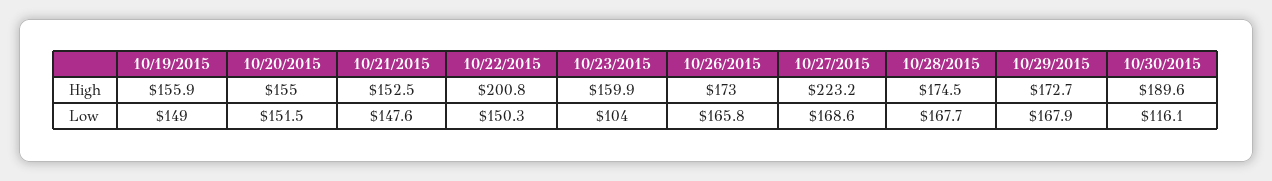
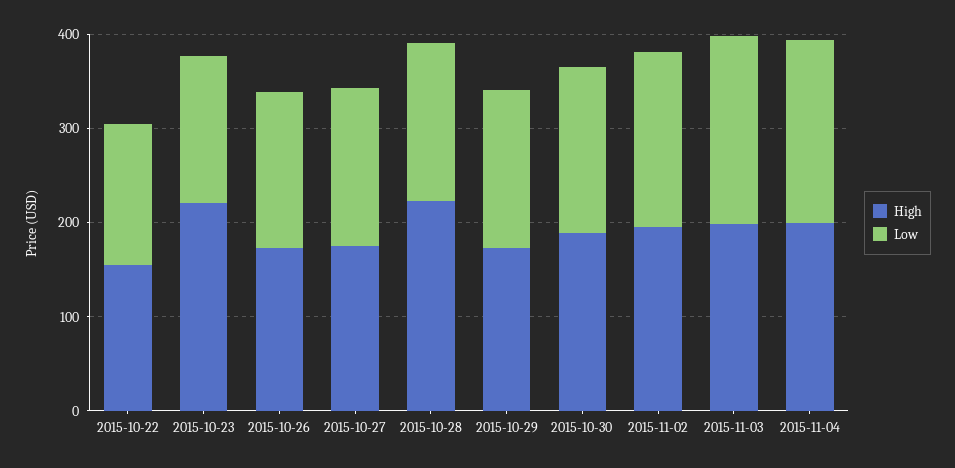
High, 10/19/2015: 155.9 -> none
High, 10/20/2015: 155 -> none
High, 10/21/2015: 152.5 -> none
High, 10/22/2015: 200.8 -> 160
High, 10/23/2015: 159.9 -> 220
High, 10/27/2015: 223.2 -> 180
High, 10/28/2015: 174.5 -> 220
Low, 10/19/2015: 149 -> none
Low, 10/20/2015: 151.5 -> none
Low, 10/21/2015: 147.6 -> none
Low, 10/23/2015: 104 -> 160
Low, 10/30/2015: 116.1 -> 180
High, 2015-11-02: none -> 200
Low, 2015-11-02: none -> 180
High, 2015-11-03: none -> 200
Low, 2015-11-03: none -> 200
High, 2015-11-04: none -> 200
Low, 2015-11-04: none -> 200

